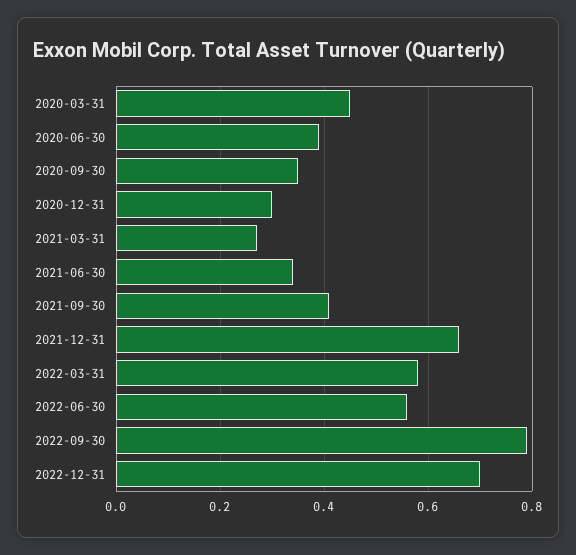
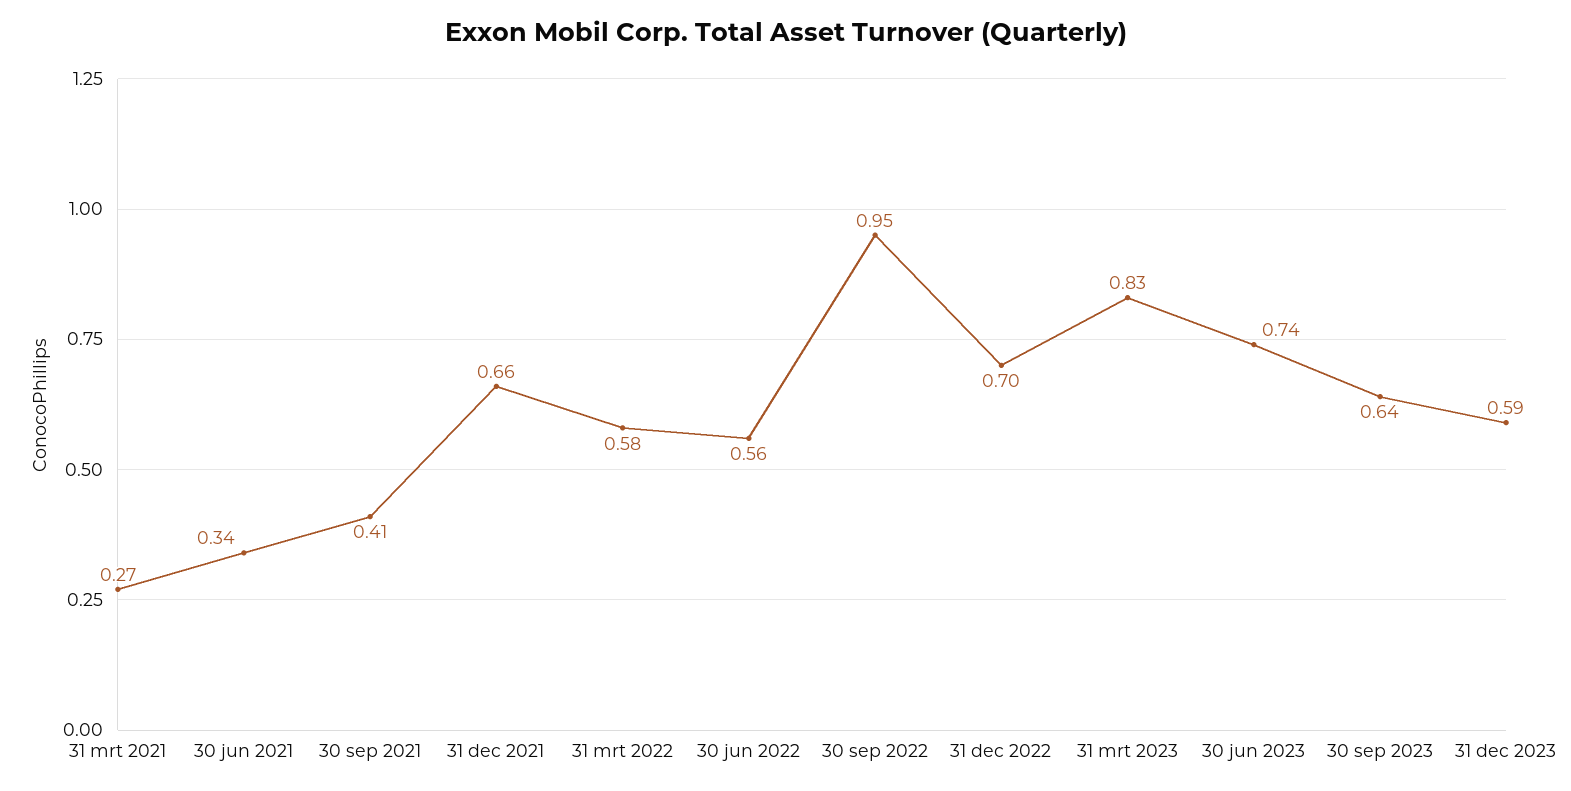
2020-03-31: 0.45 -> none
2020-06-30: 0.4 -> none
2020-09-30: 0.35 -> none
2020-12-31: 0.3 -> none
2022-09-30: 0.8 -> 0.95
31 mrt 2023: none -> 0.83
30 jun 2023: none -> 0.74
30 sep 2023: none -> 0.64
31 dec 2023: none -> 0.59

